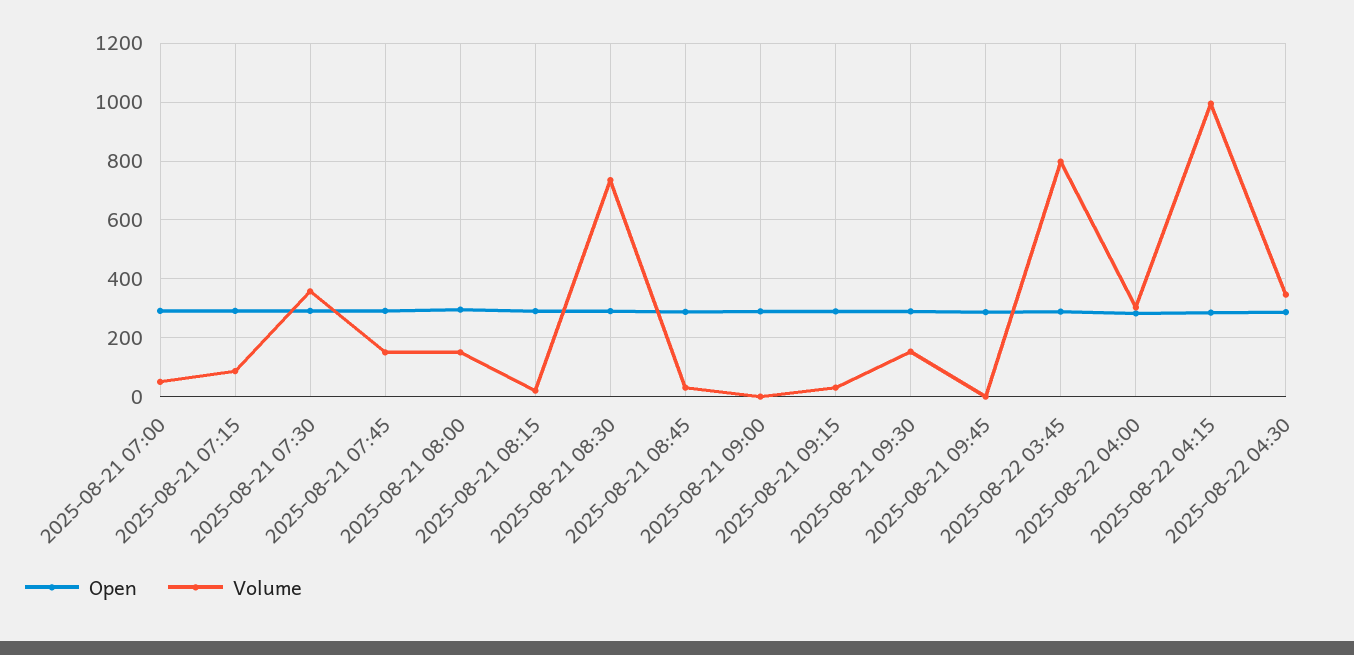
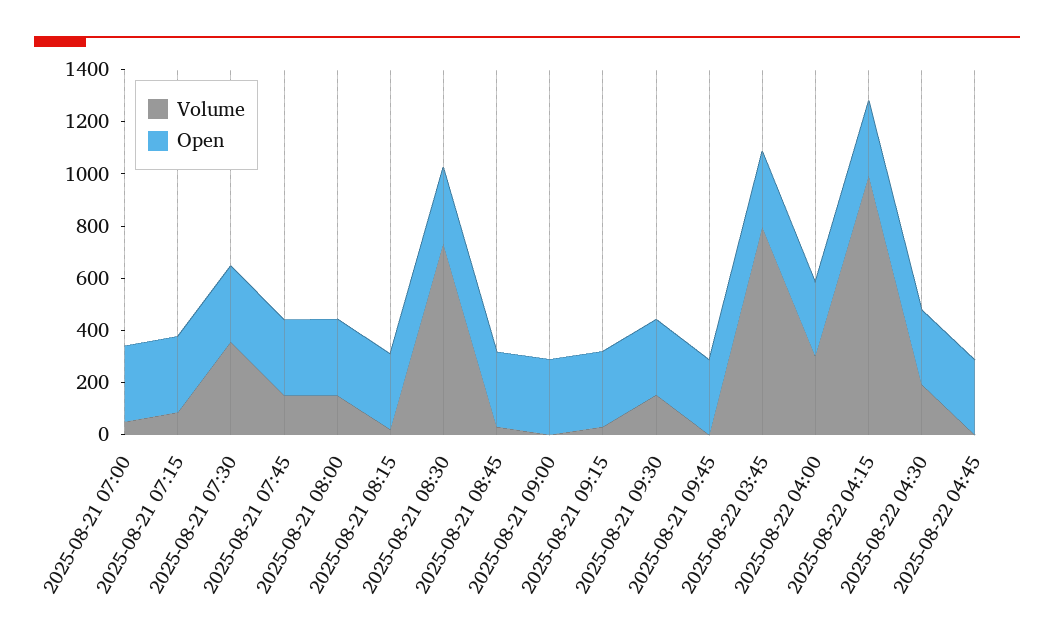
Volume, 2025-08-22 04:30: 350 -> 200
Volume, 2025-08-22 04:45: none -> 0
Open, 2025-08-22 04:45: none -> 300

